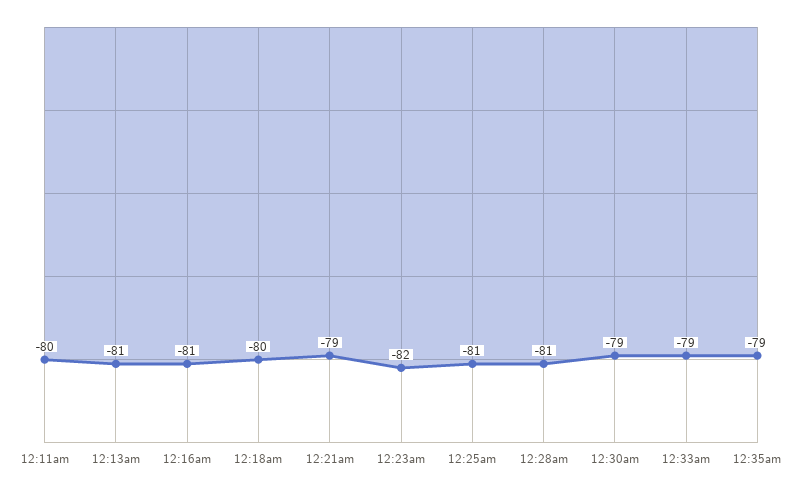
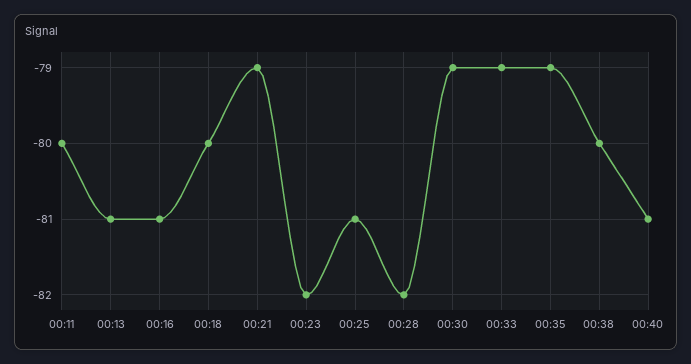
12:28am: -81 -> -82
00:38: none -> -80
00:40: none -> -81

